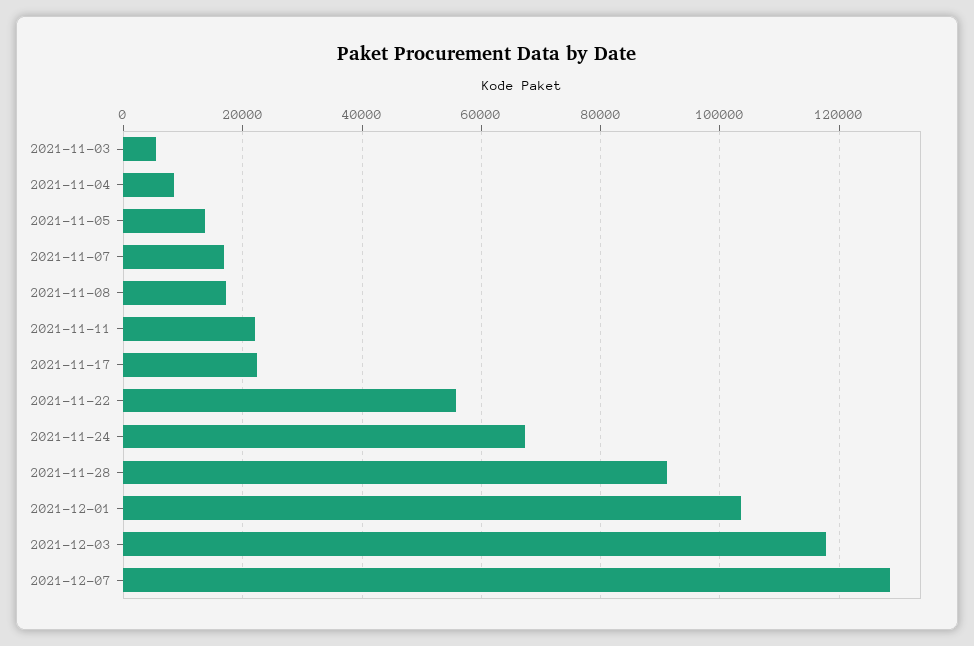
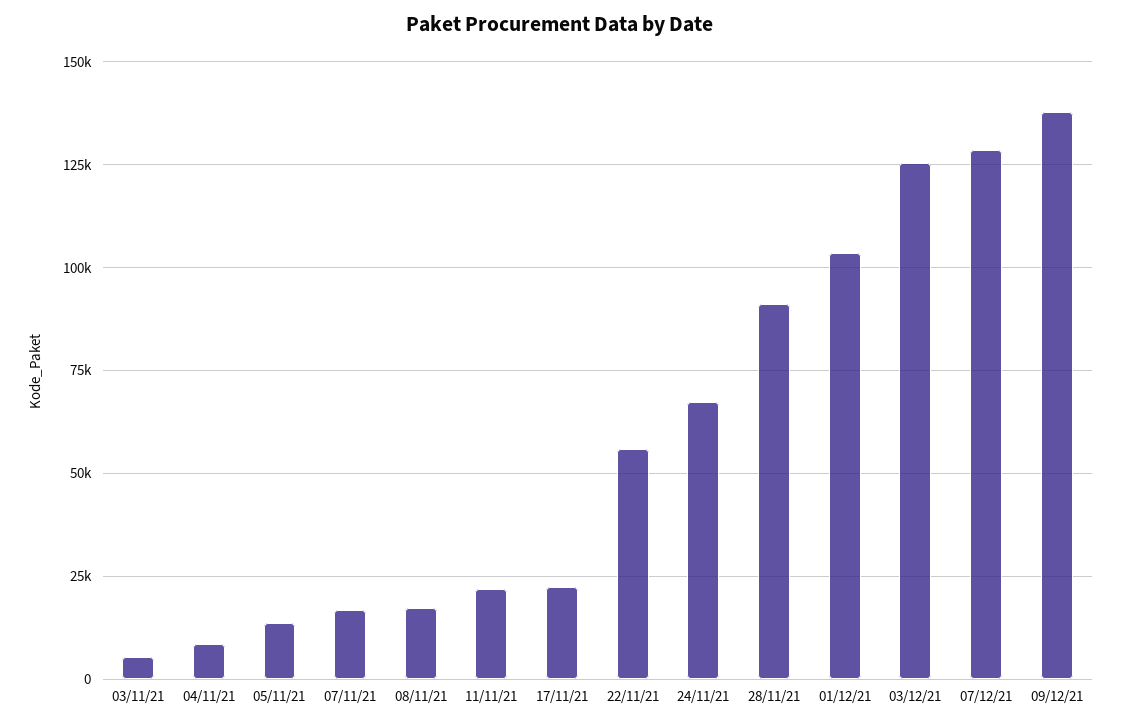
2021-12-03: 118000 -> 125000
09/12/21: none -> 137500

